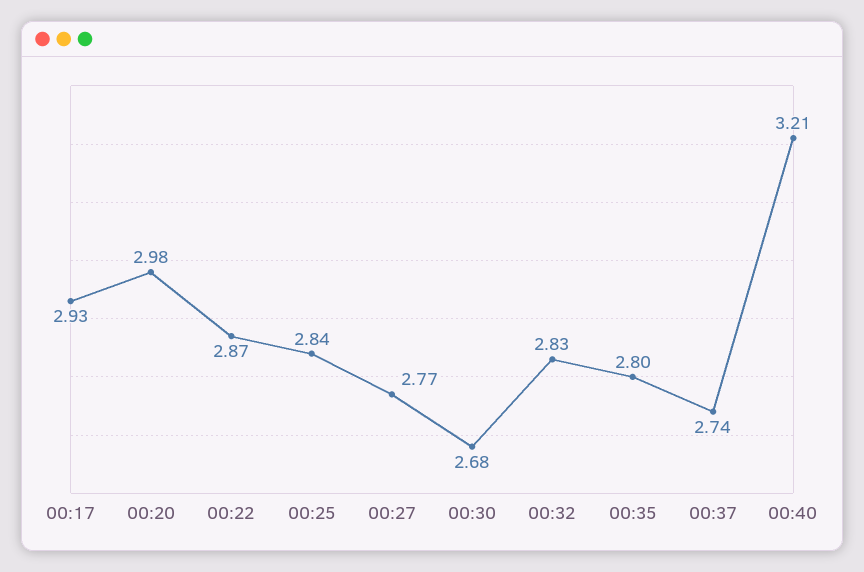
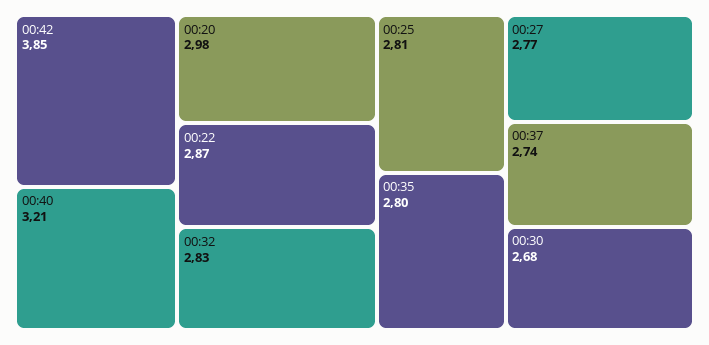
00:17: 2.93 -> none
00:25: 2.84 -> 2.81
00:42: none -> 3.85

